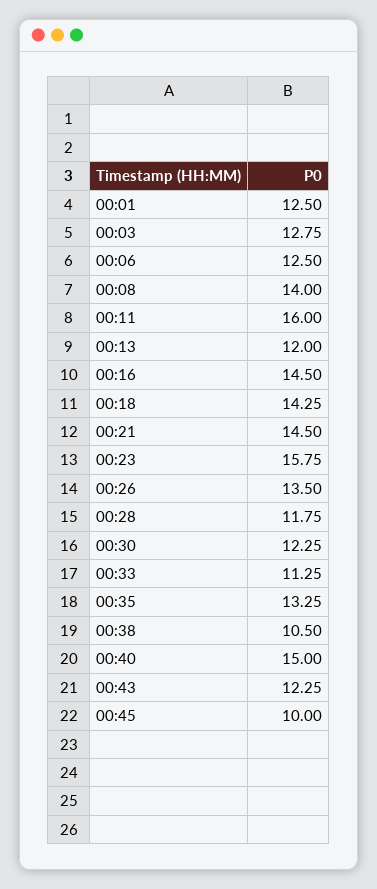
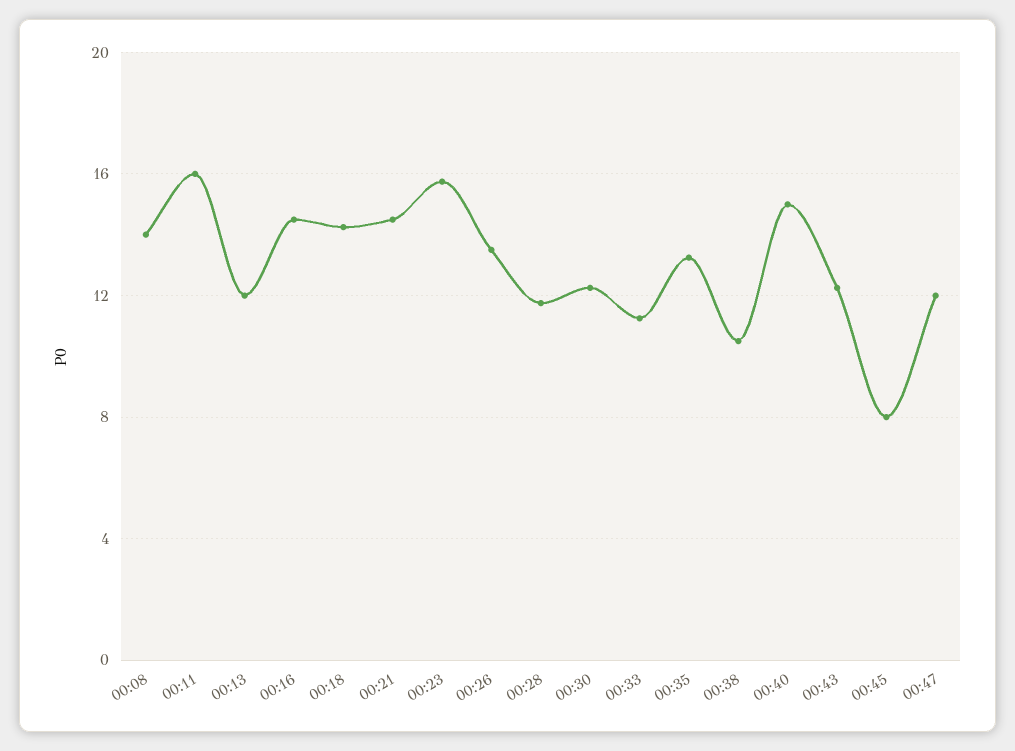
00:01: 12.5 -> none
00:03: 12.75 -> none
00:06: 12.5 -> none
00:45: 10 -> 8
00:47: none -> 12

